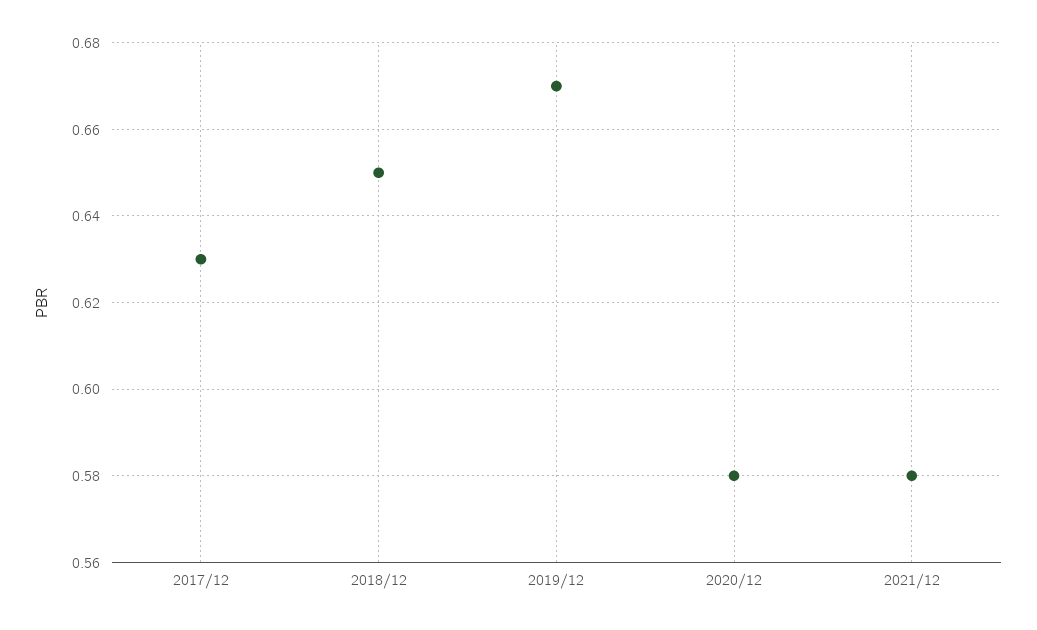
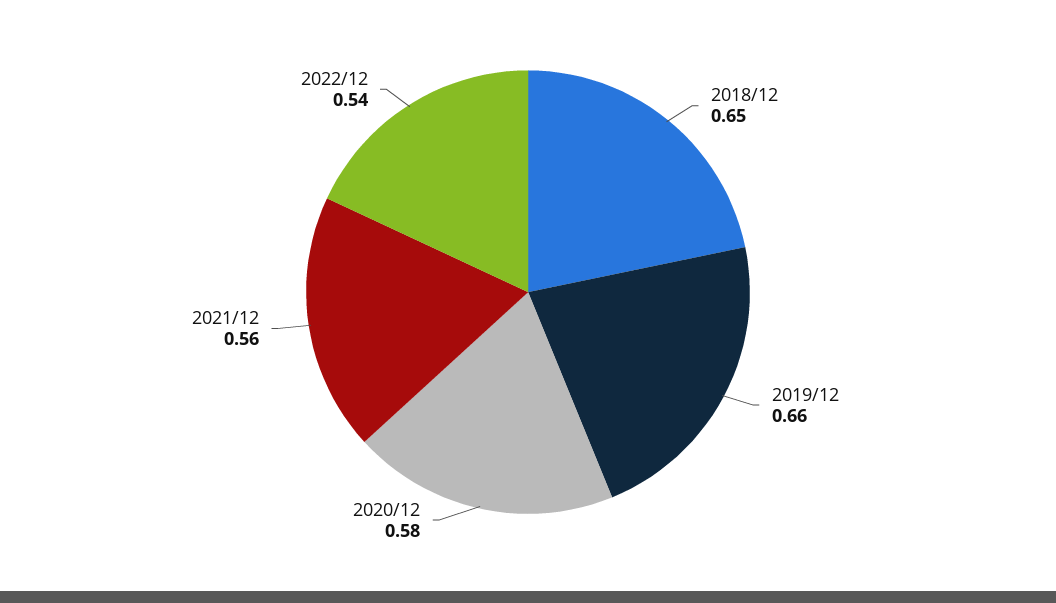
2017/12: 0.63 -> none
2019/12: 0.67 -> 0.66
2021/12: 0.58 -> 0.56
2022/12: none -> 0.54

